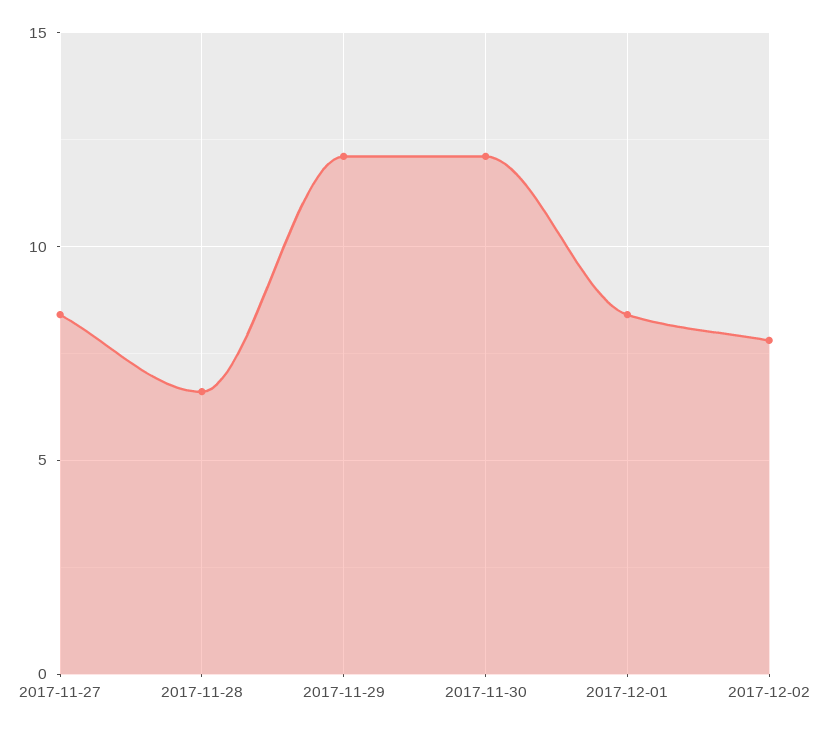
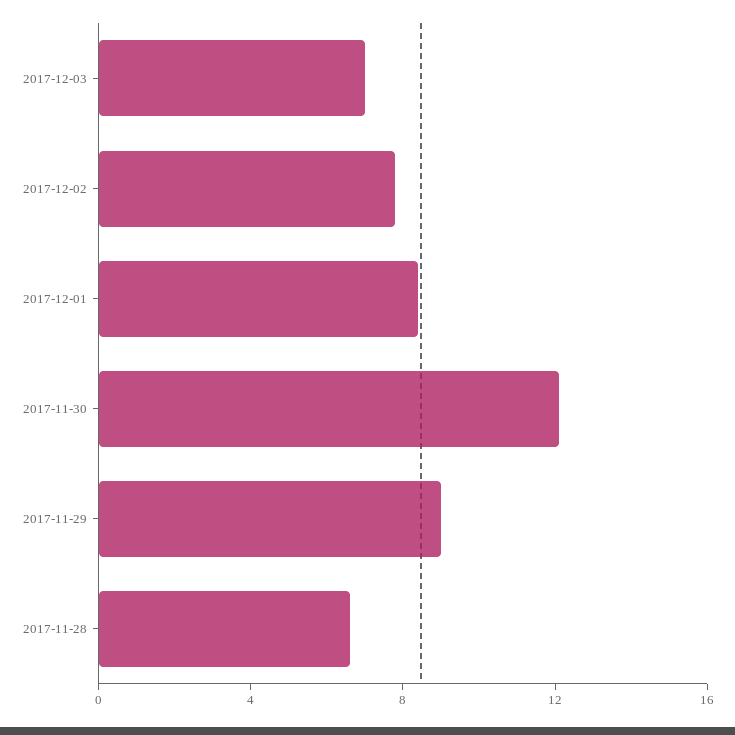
2017-11-27: 8.5 -> none
2017-11-29: 12 -> 9
2017-12-03: none -> 7

